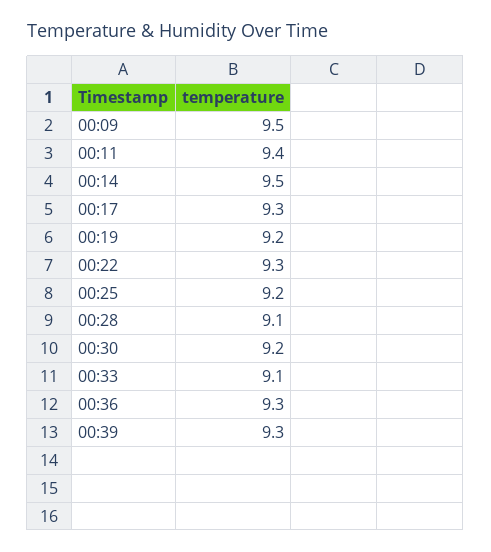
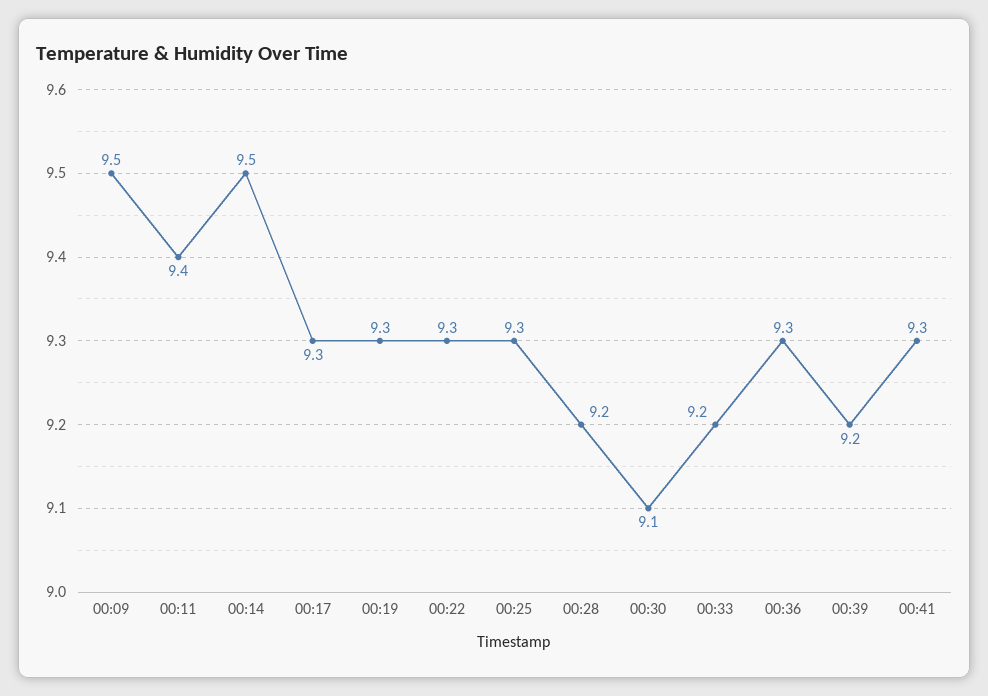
00:19: 9.2 -> 9.3
00:25: 9.2 -> 9.3
00:28: 9.1 -> 9.2
00:30: 9.2 -> 9.1
00:33: 9.1 -> 9.2
00:39: 9.3 -> 9.2
00:41: none -> 9.3

